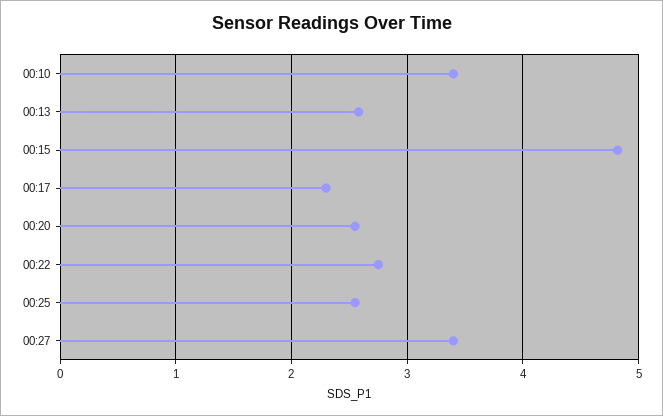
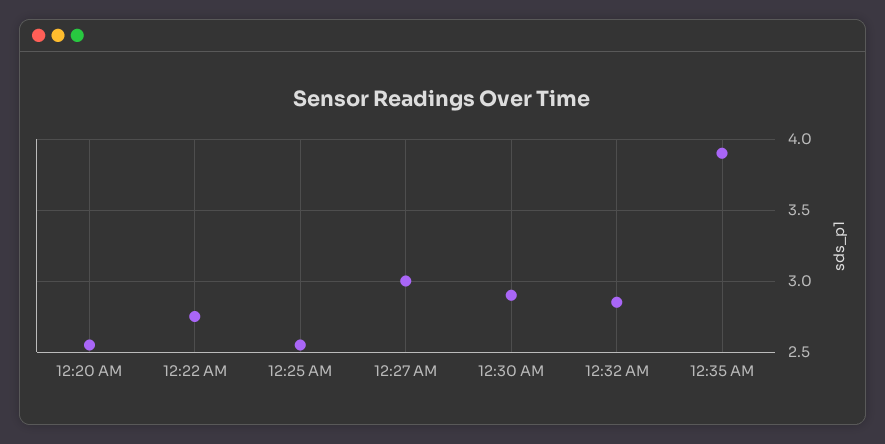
00:10: 3.4 -> none
00:13: 2.6 -> none
00:15: 4.8 -> none
00:17: 2.3 -> none
00:27: 3.4 -> 3
12:30 AM: none -> 2.9
12:32 AM: none -> 2.85
12:35 AM: none -> 3.9

